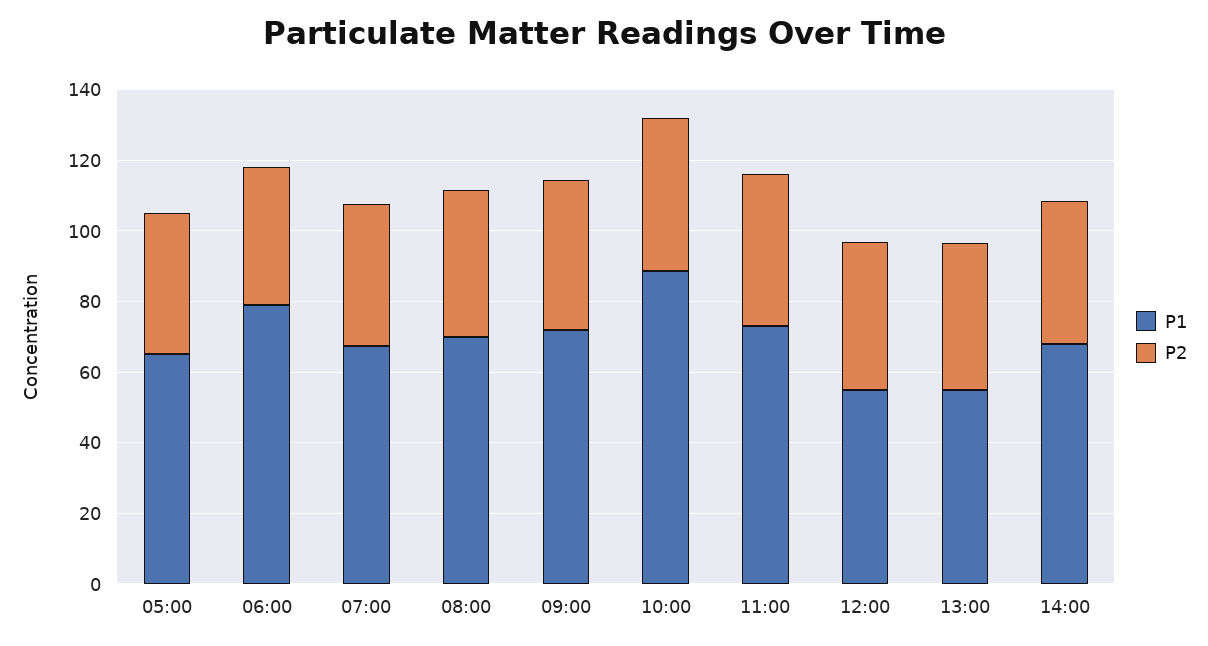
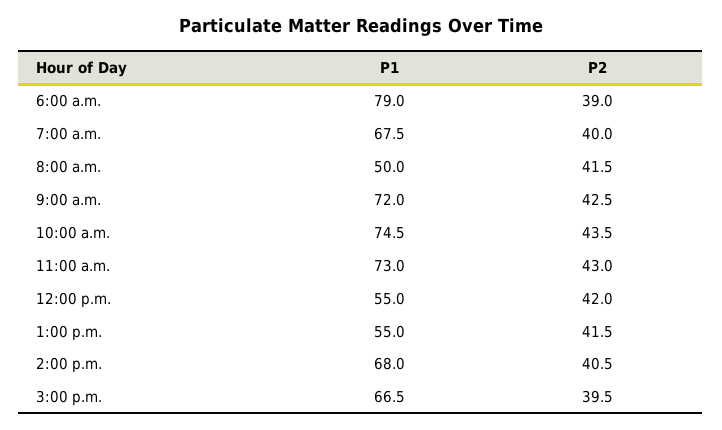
P1, 05:00: 65 -> none
P2, 05:00: 40 -> none
P1, 08:00: 70 -> 50
P1, 10:00: 90 -> 74.5
P1, 3:00 p.m.: none -> 66.5
P2, 3:00 p.m.: none -> 39.5

